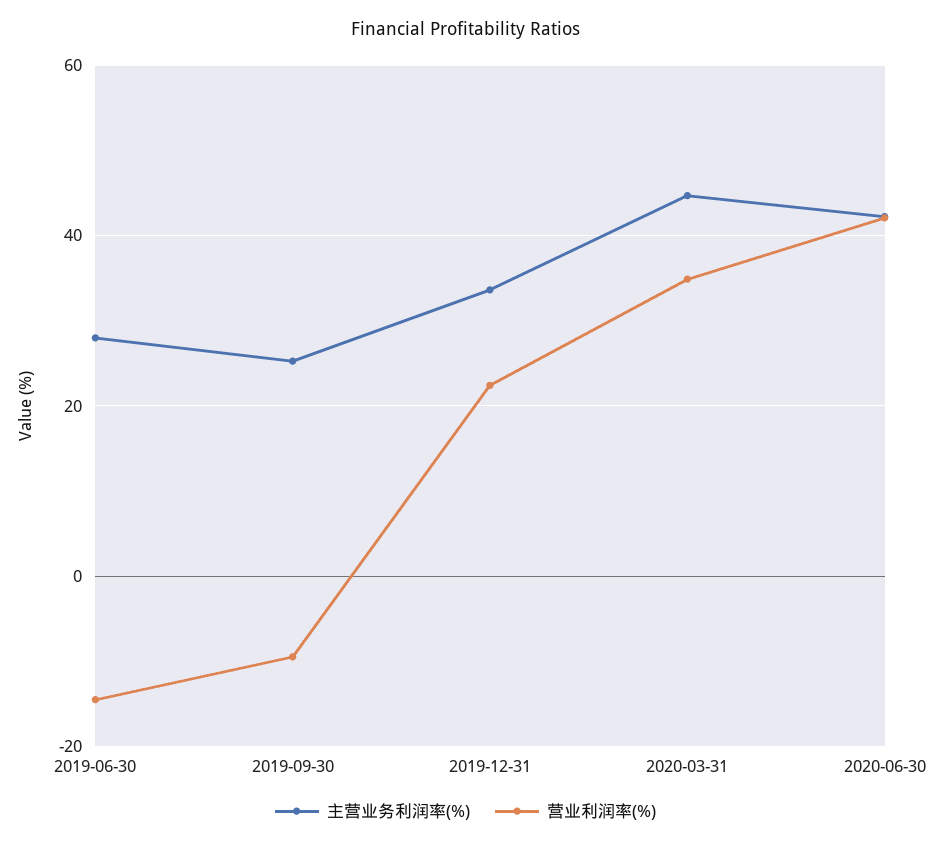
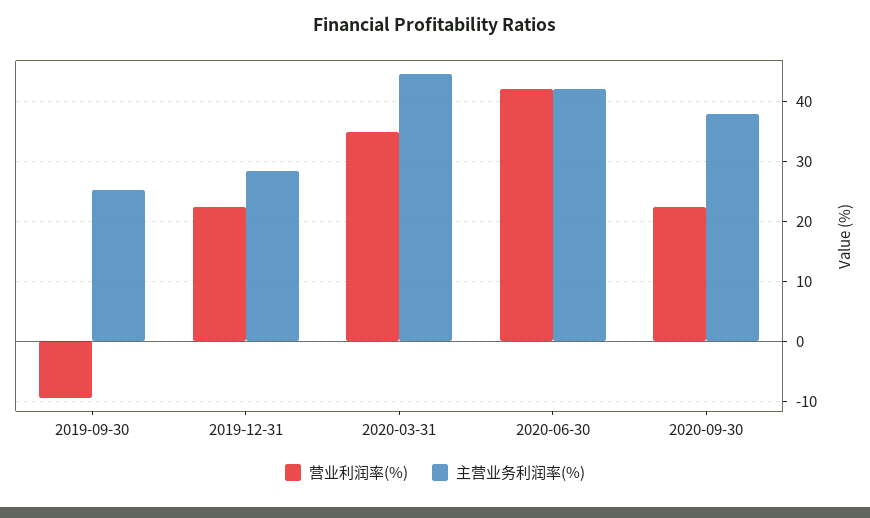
主营业务利润率(%), 2019-06-30: 28 -> none
营业利润率(%), 2019-06-30: -14 -> none
主营业务利润率(%), 2019-12-31: 34 -> 28
营业利润率(%), 2020-09-30: none -> 22
主营业务利润率(%), 2020-09-30: none -> 38

